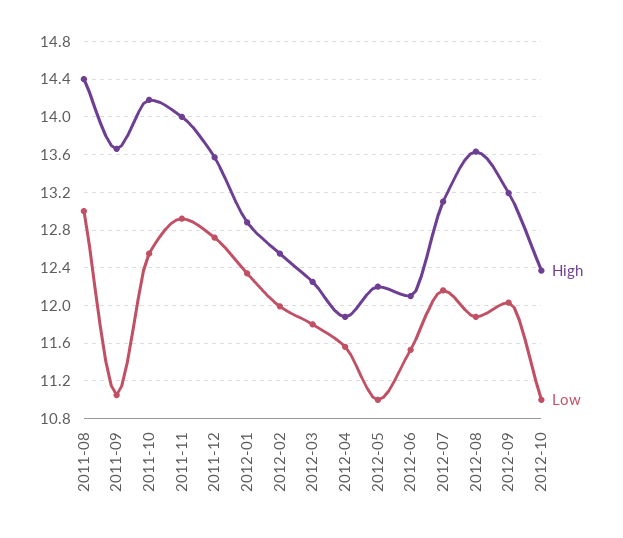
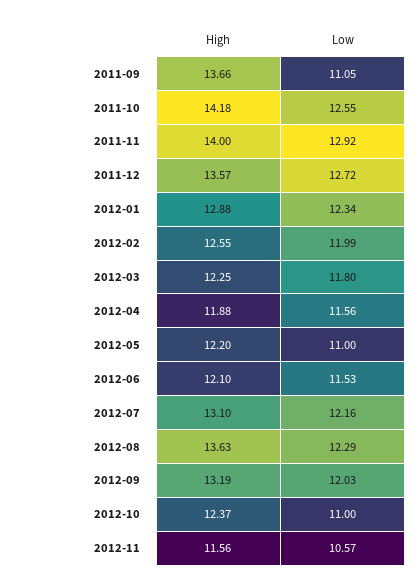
High, 2011-08: 14.4 -> none
Low, 2011-08: 13 -> none
Low, 2012-08: 11.9 -> 12.29
High, 2012-11: none -> 11.56
Low, 2012-11: none -> 10.57

